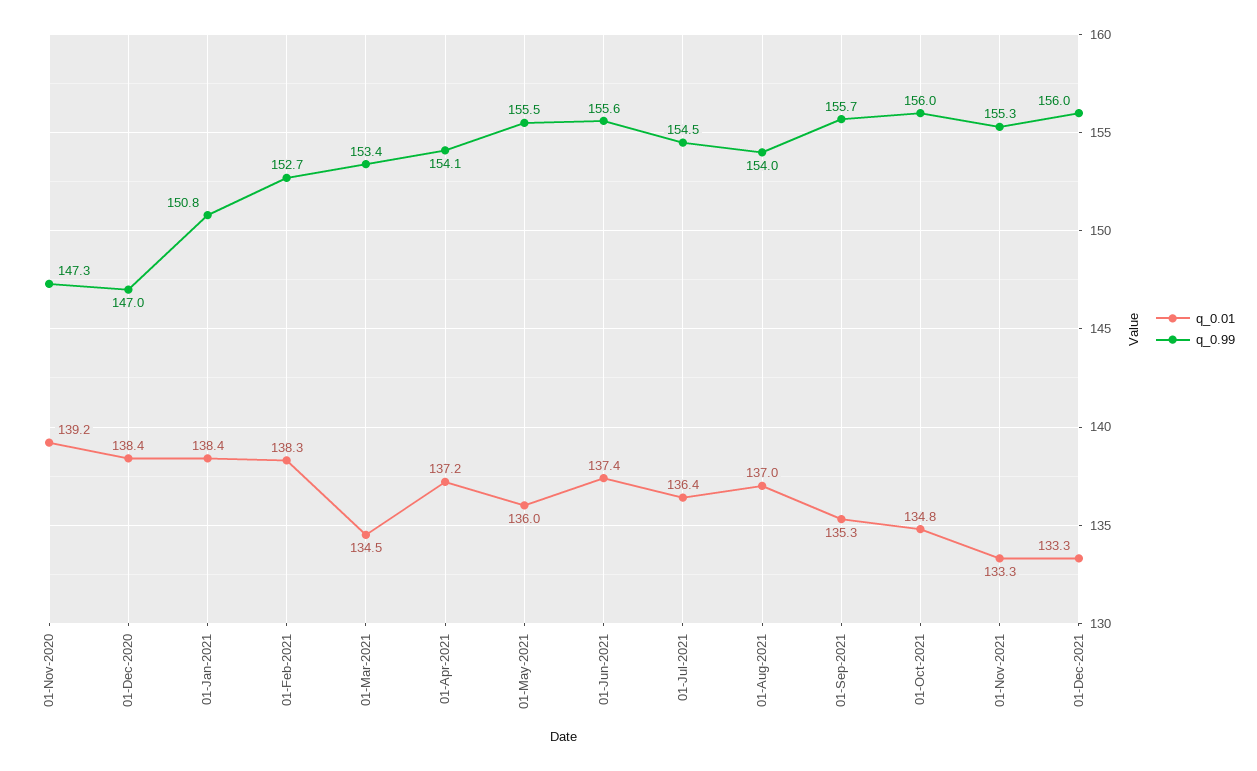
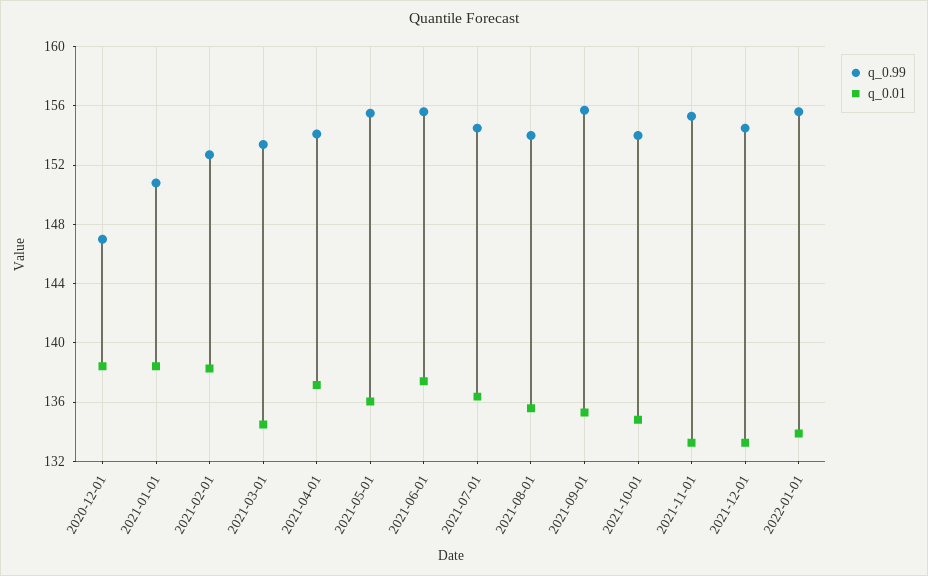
q_0.01, 01-Nov-2020: 139.2 -> none
q_0.99, 01-Nov-2020: 147.3 -> none
q_0.01, 01-Aug-2021: 137 -> 135.5
q_0.99, 01-Oct-2021: 156 -> 154
q_0.99, 01-Dec-2021: 156 -> 154.5
q_0.99, 2022-01-01: none -> 155.5
q_0.01, 2022-01-01: none -> 134

